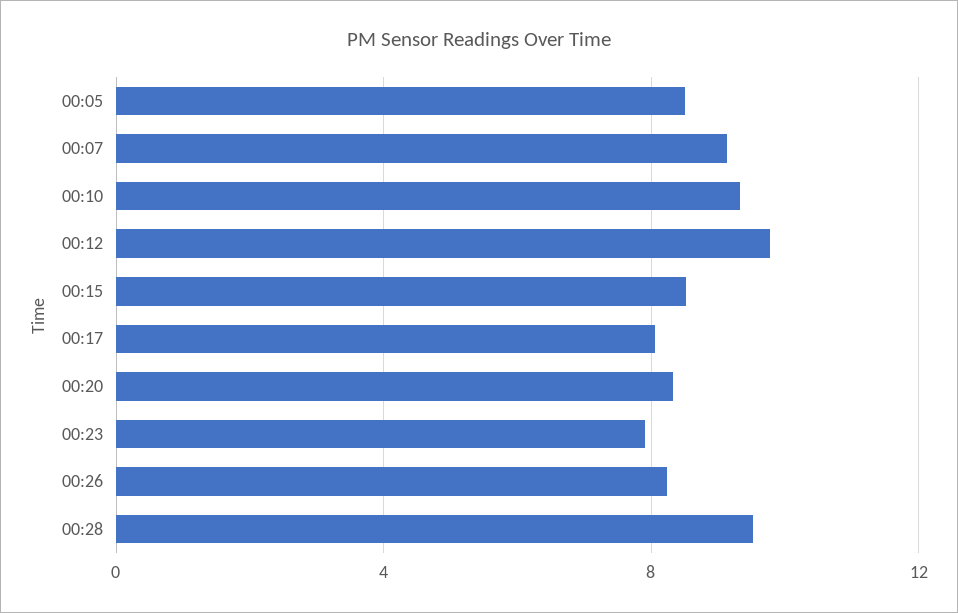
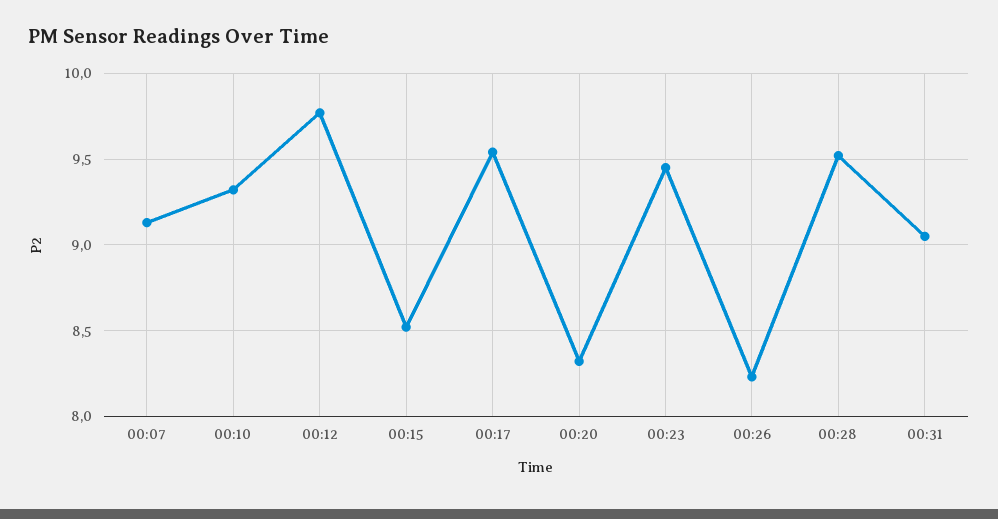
00:05: 8.5 -> none
00:17: 8 -> 9.55
00:23: 8 -> 9.45
00:31: none -> 9.05

